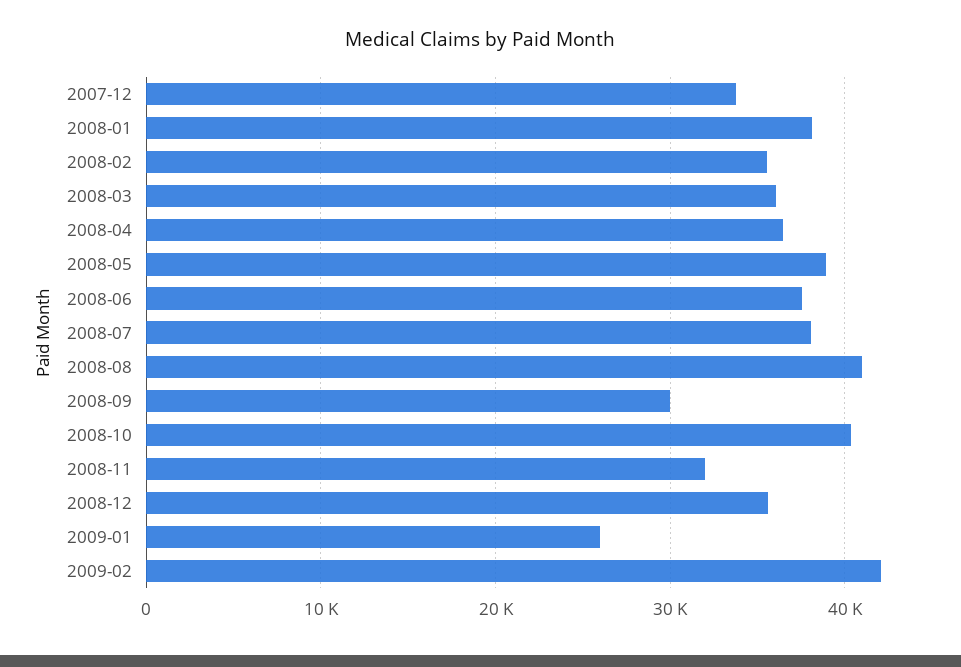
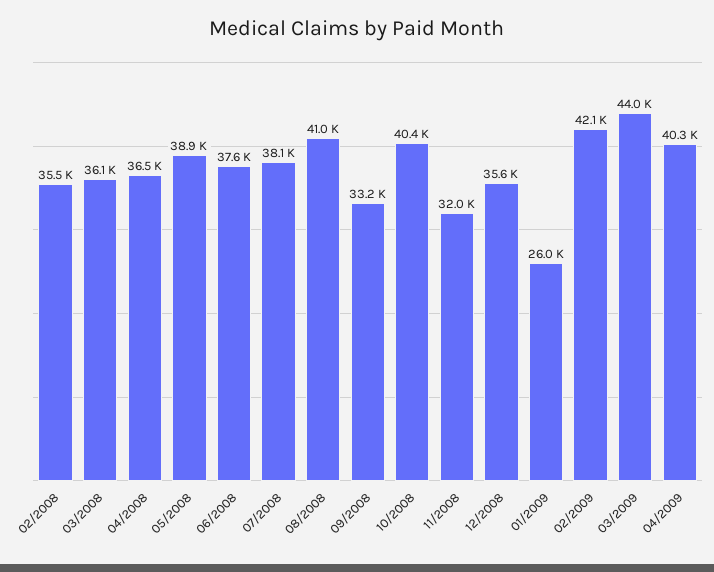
2007-12: 34000 -> none
2008-01: 38000 -> none
2008-09: 30000 -> 33200
03/2009: none -> 44000
04/2009: none -> 40300

